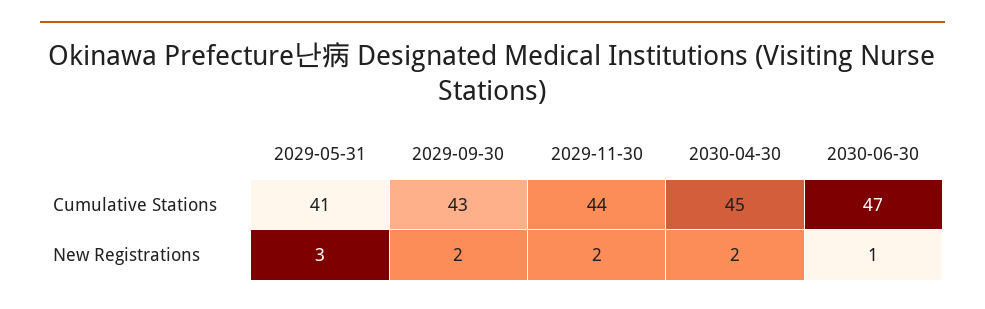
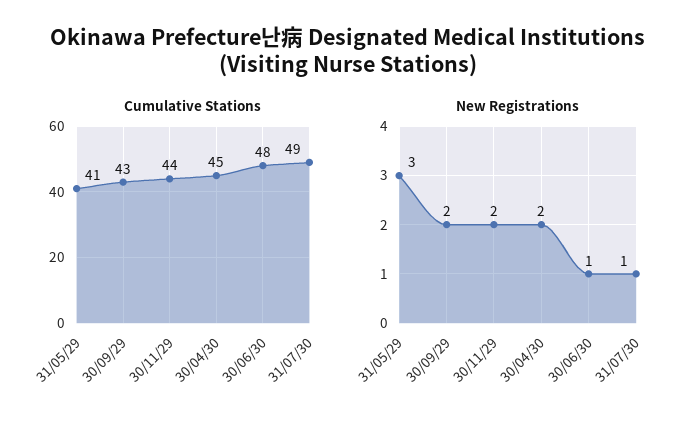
Cumulative Stations, 2030-06-30: 47 -> 48
Cumulative Stations, 31/07/30: none -> 49
New Registrations, 31/07/30: none -> 1

